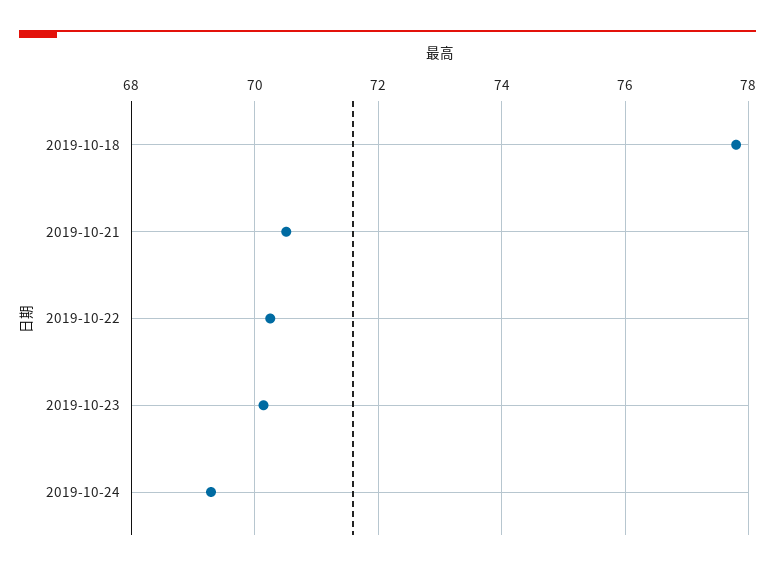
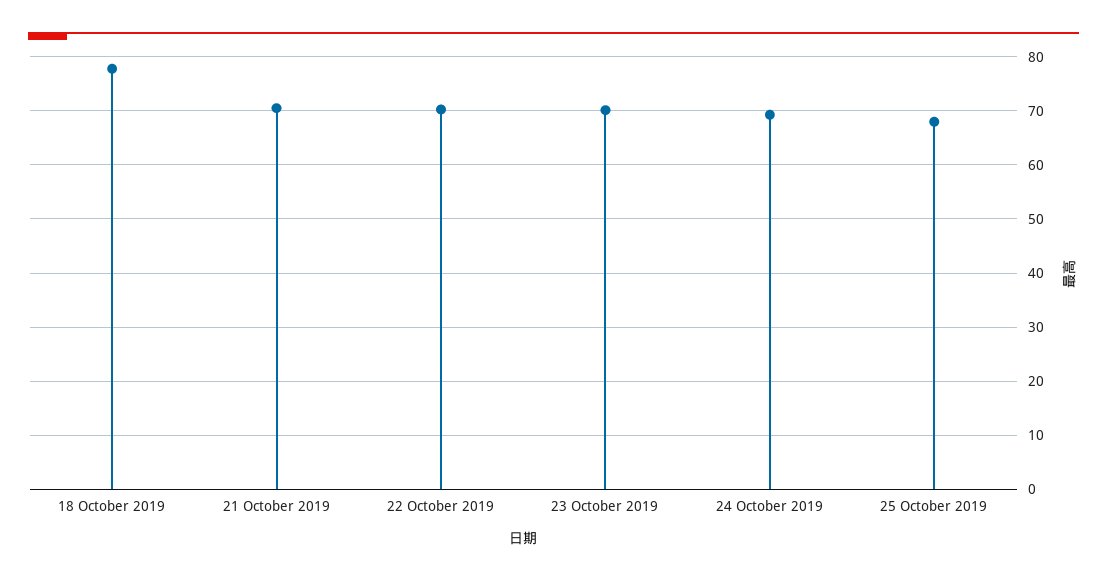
25 October 2019: none -> 68

